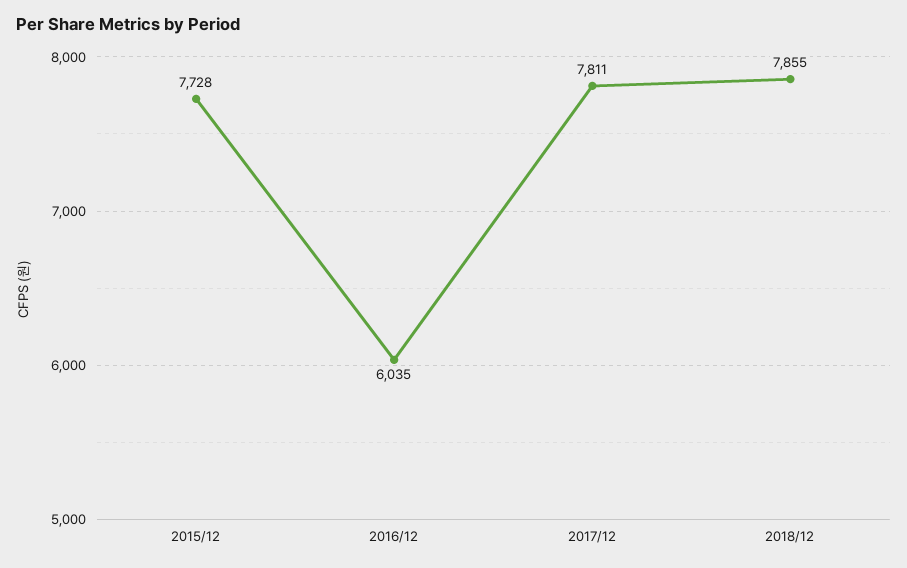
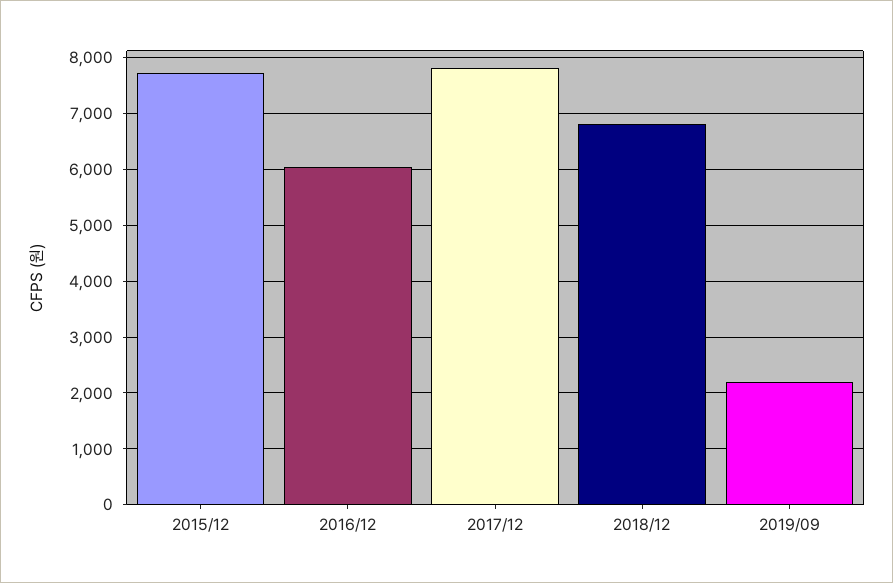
2018/12: 7855 -> 6800
2019/09: none -> 2200

